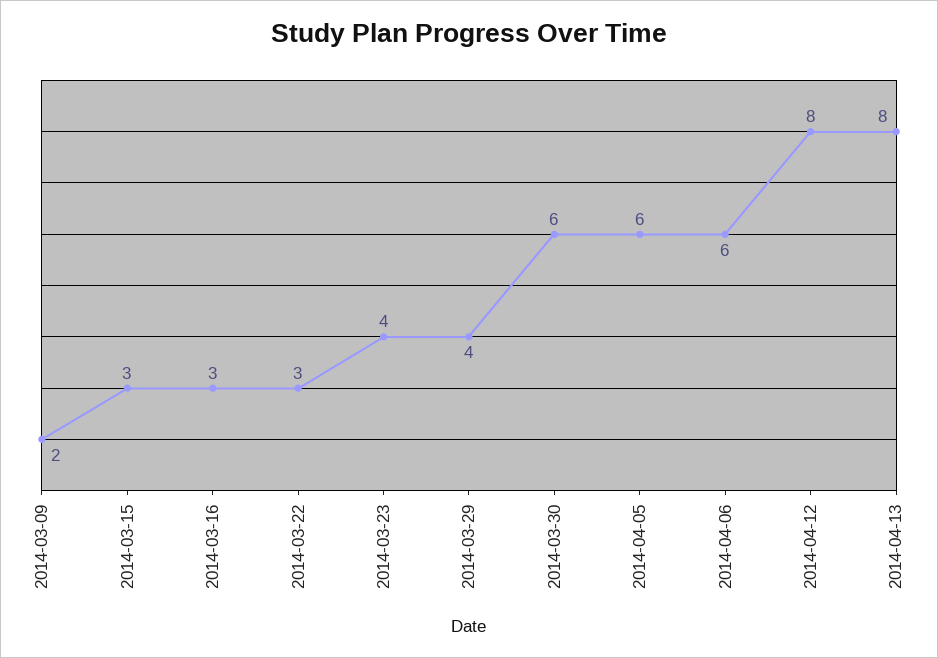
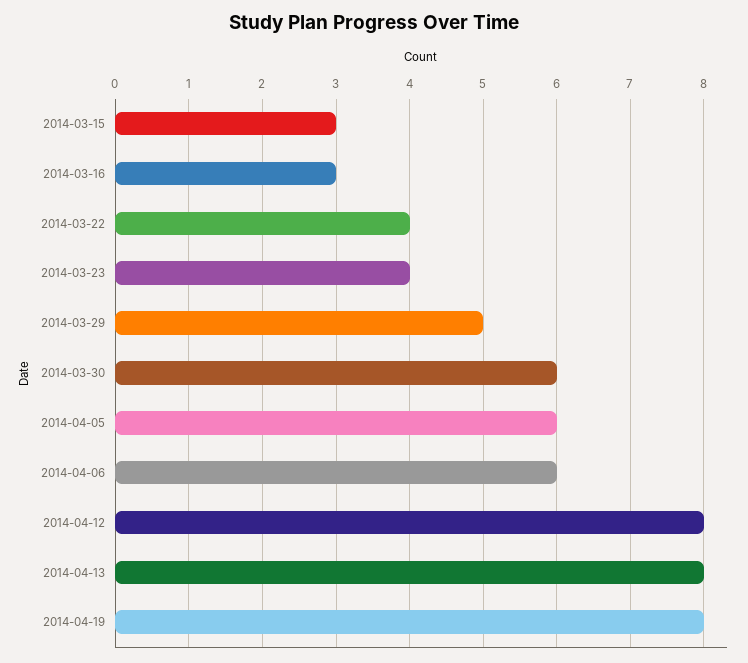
2014-03-09: 2 -> none
2014-03-22: 3 -> 4
2014-03-29: 4 -> 5
2014-04-19: none -> 8

